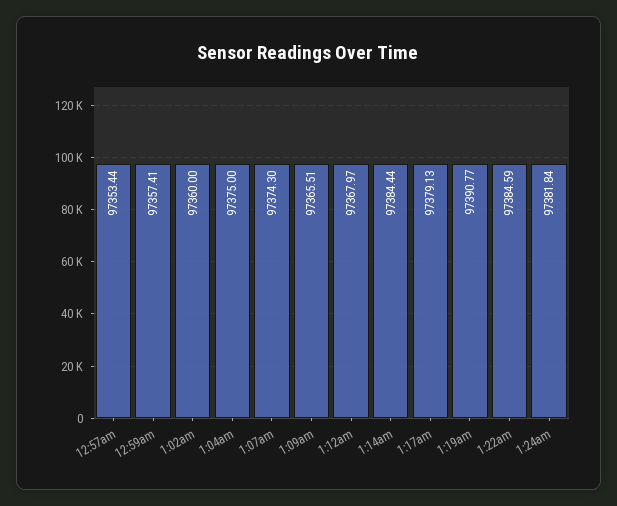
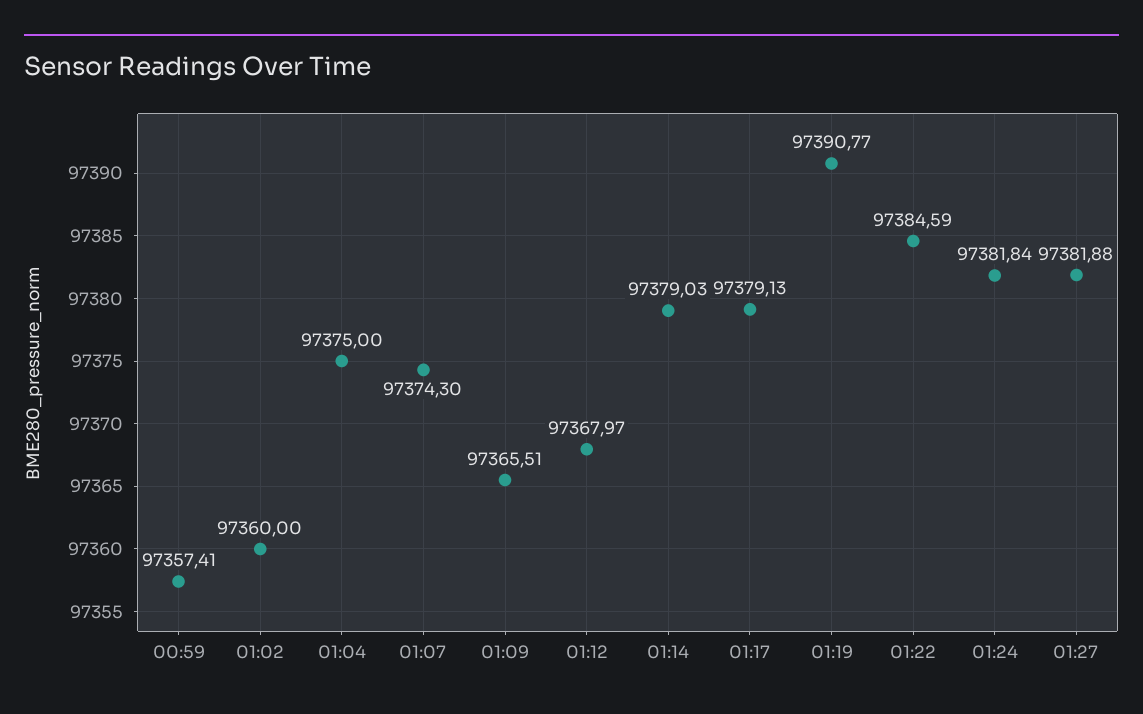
12:57am: 97353.44 -> none
1:14am: 97384.44 -> 97379.03
01:27: none -> 97381.88

